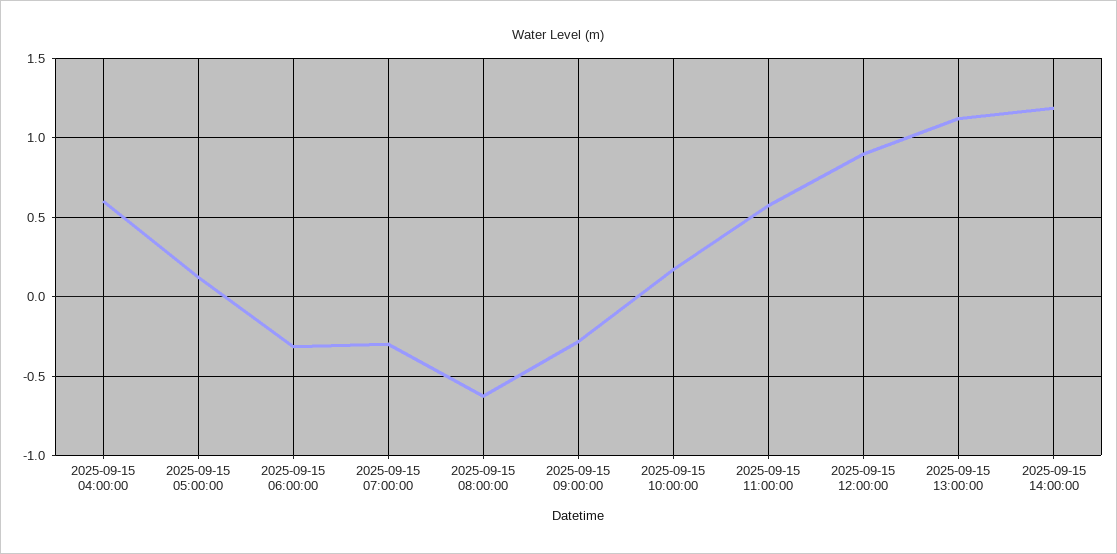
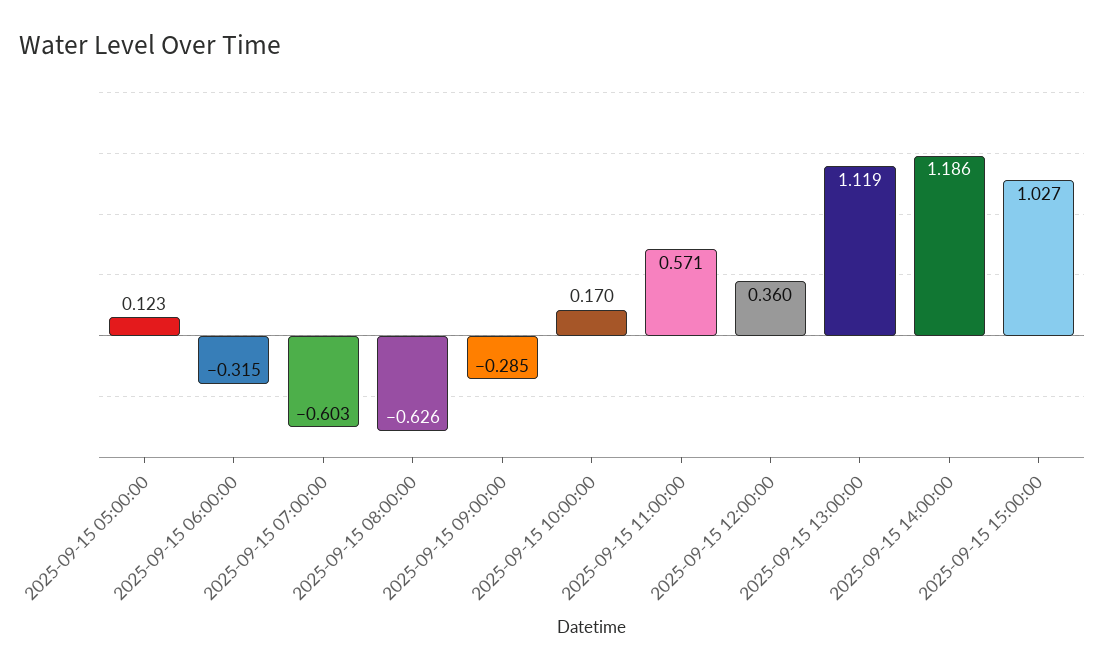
2025-09-15 04:00:00: 0.6 -> none
2025-09-15 07:00:00: -0.3 -> -0.603
2025-09-15 12:00:00: 0.9 -> 0.36
2025-09-15 15:00:00: none -> 1.027

